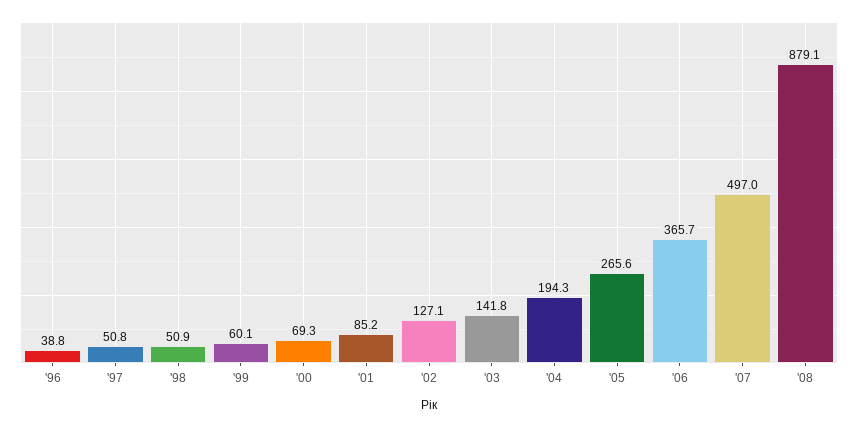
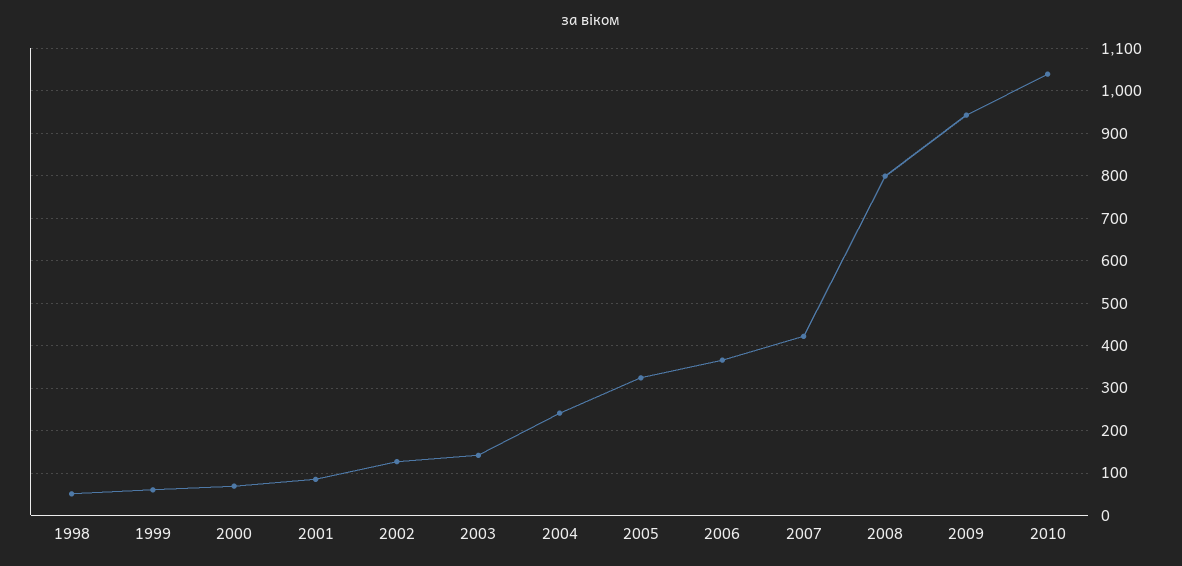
'96: 38.8 -> none
'97: 50.8 -> none
'04: 194.3 -> 240
'05: 265.6 -> 320
'07: 497 -> 420
'08: 879.1 -> 800
2009: none -> 940
2010: none -> 1040

